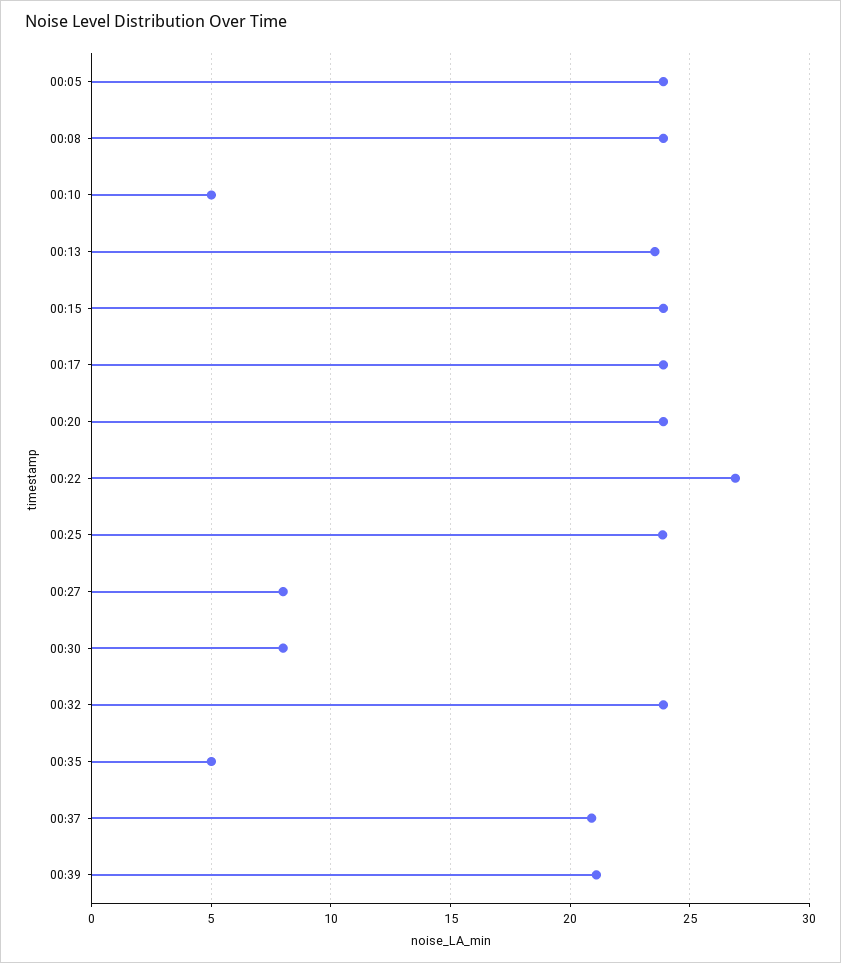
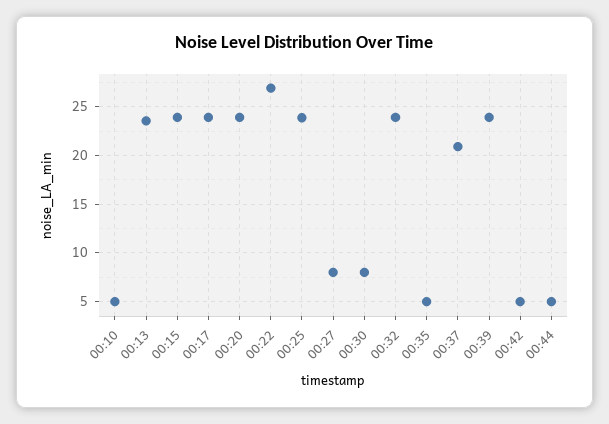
00:05: 24 -> none
00:08: 24 -> none
00:39: 21 -> 24
00:42: none -> 5
00:44: none -> 5

